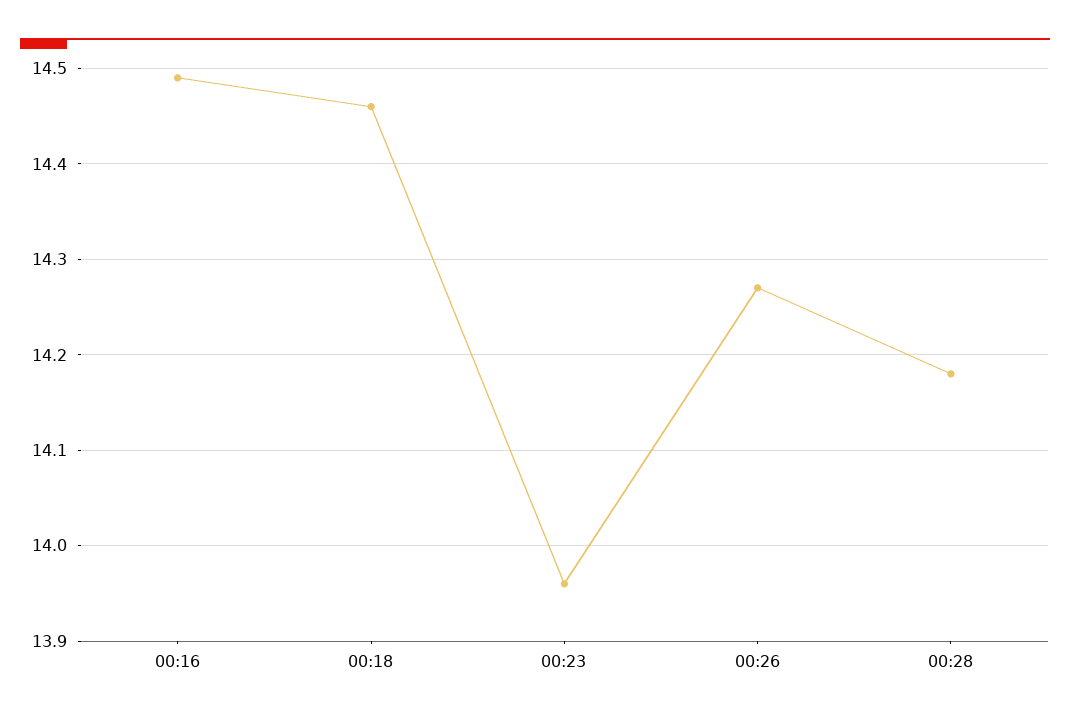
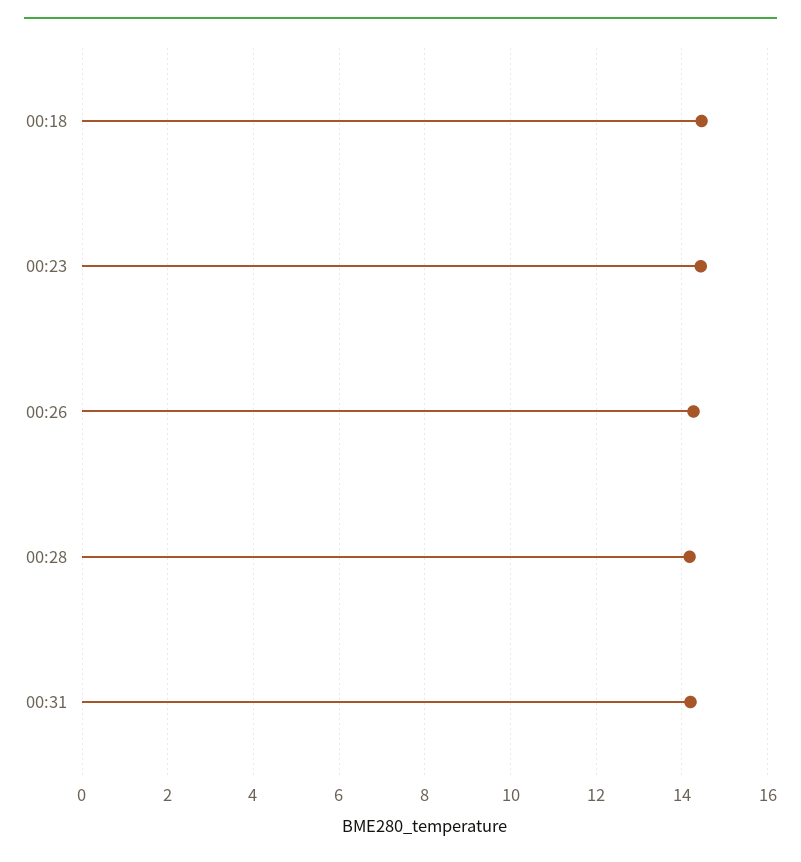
00:16: 14.49 -> none
00:23: 13.96 -> 14.4
00:31: none -> 14.2

